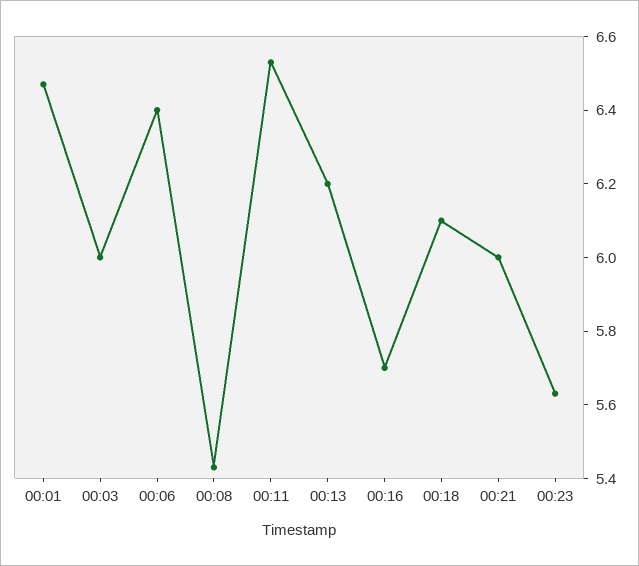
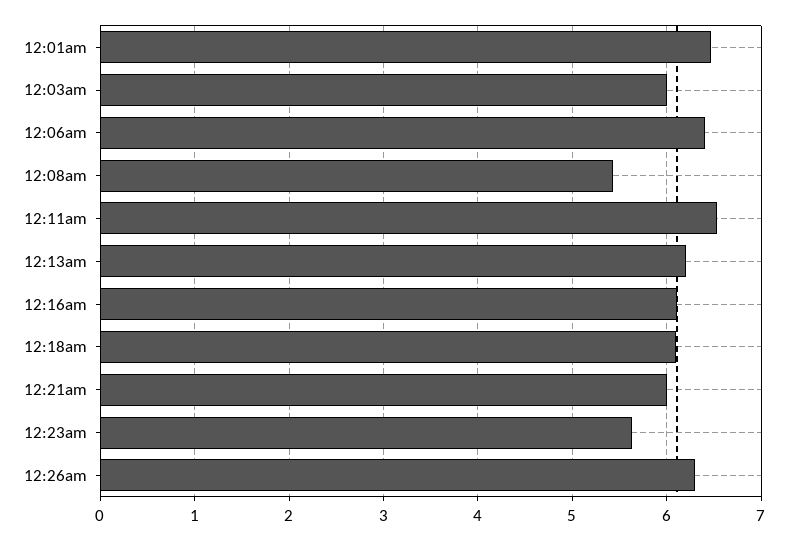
00:16: 5.7 -> 6.1
12:26am: none -> 6.3

